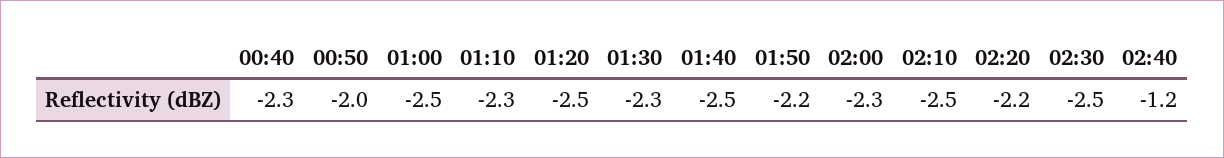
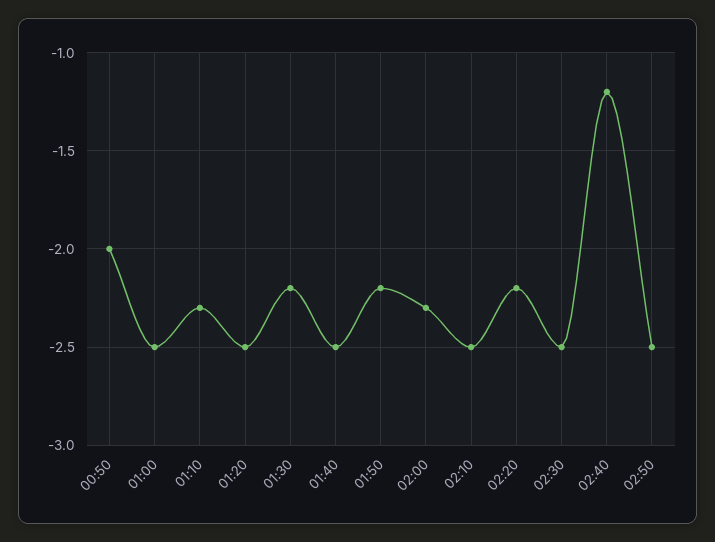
00:40: -2.3 -> none
01:30: -2.3 -> -2.2
02:50: none -> -2.5

